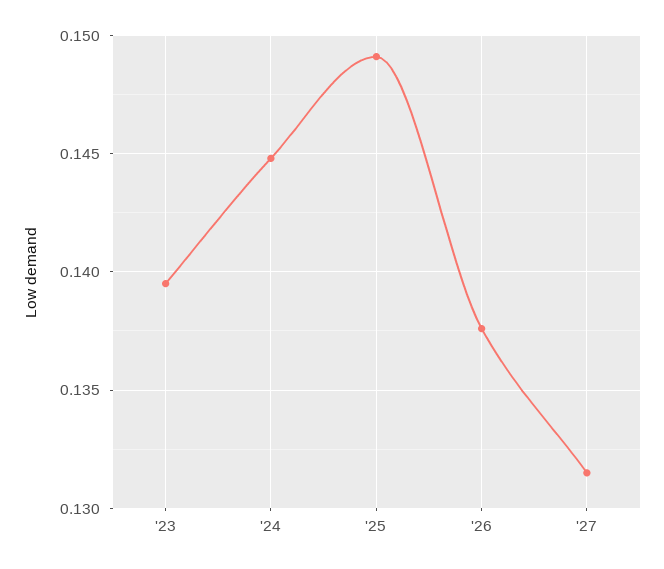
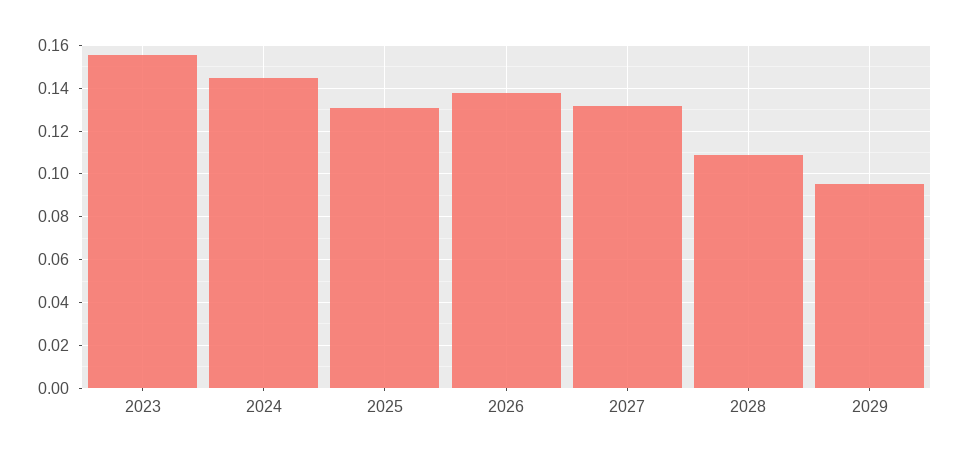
'23: 0.1395 -> 0.155
'25: 0.149 -> 0.13
2028: none -> 0.11
2029: none -> 0.095

